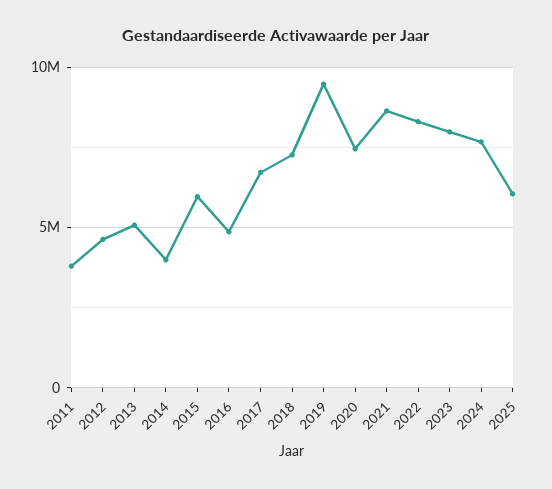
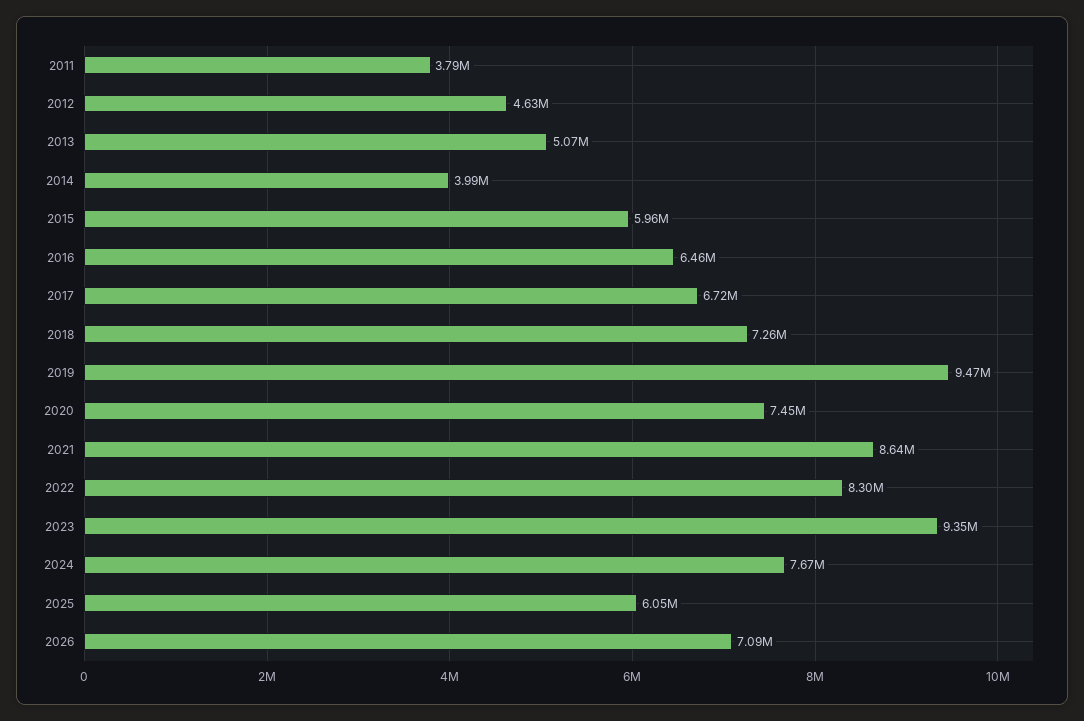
2016: 5000000 -> 6460000
2023: 8000000 -> 9350000
2026: none -> 7090000

